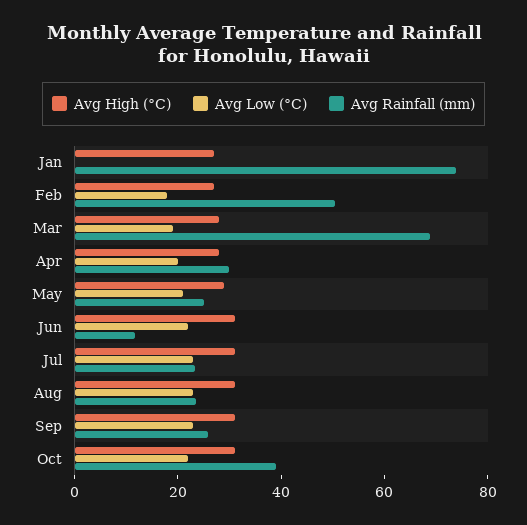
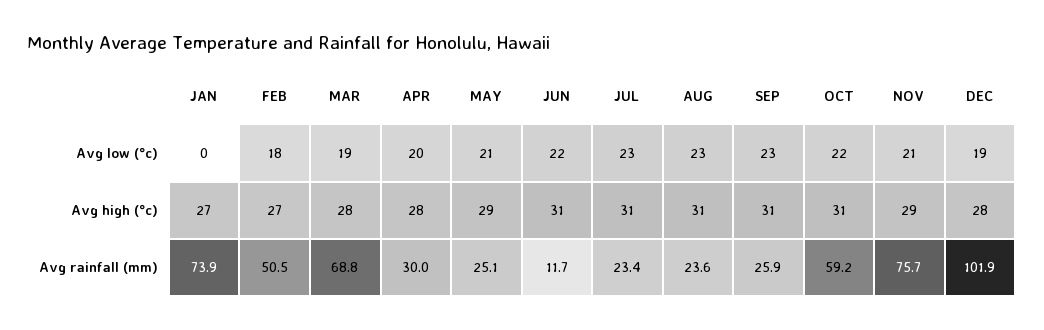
Avg Rainfall (mm), Oct: 40 -> 59.2
Avg Low (°C), NOV: none -> 21
Avg Low (°C), DEC: none -> 19
Avg High (°C), NOV: none -> 29
Avg High (°C), DEC: none -> 28
Avg Rainfall (mm), NOV: none -> 75.7
Avg Rainfall (mm), DEC: none -> 101.9

